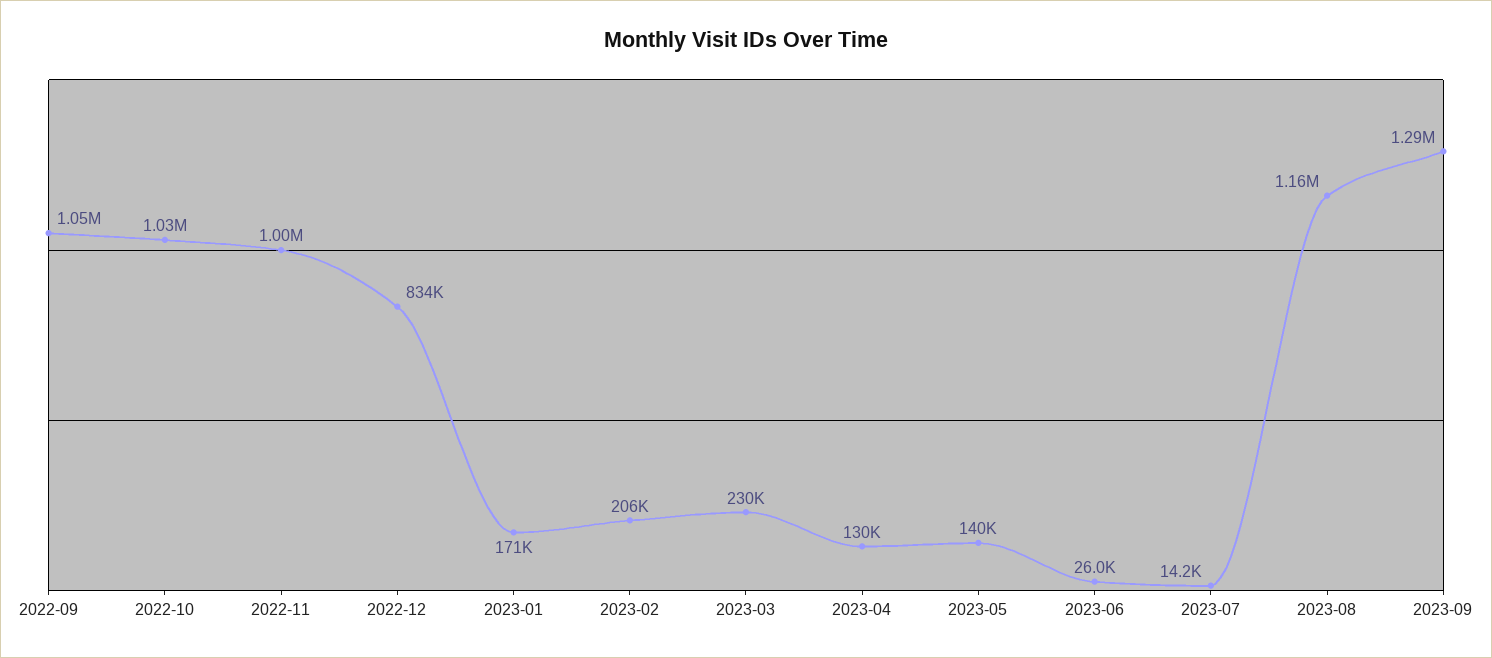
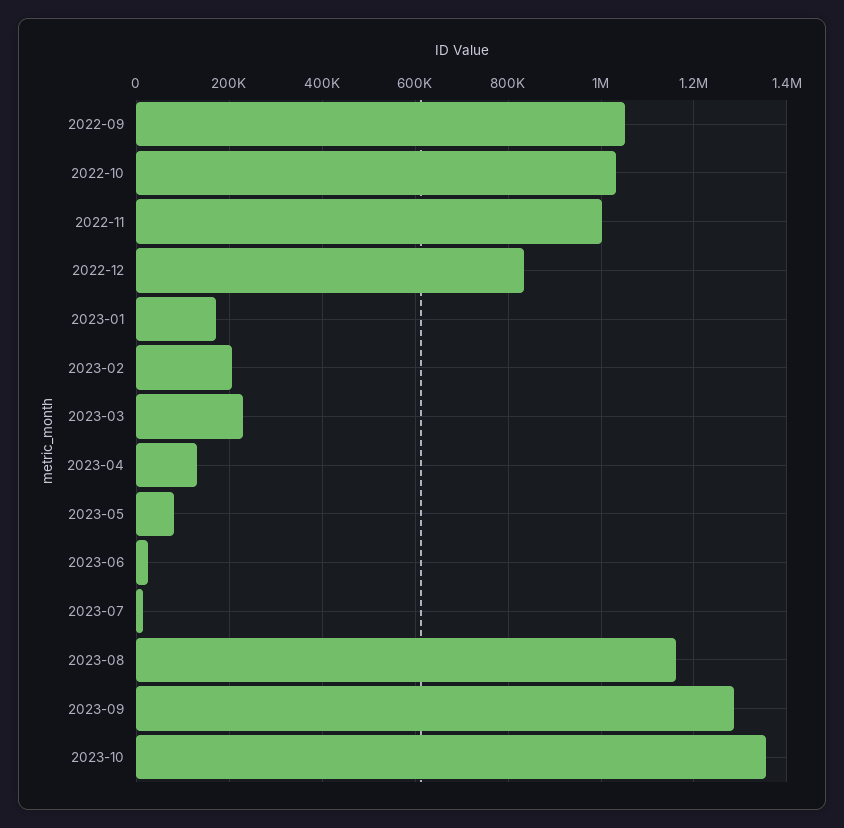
2023-05: 140000 -> 80000
2023-10: none -> 1360000

